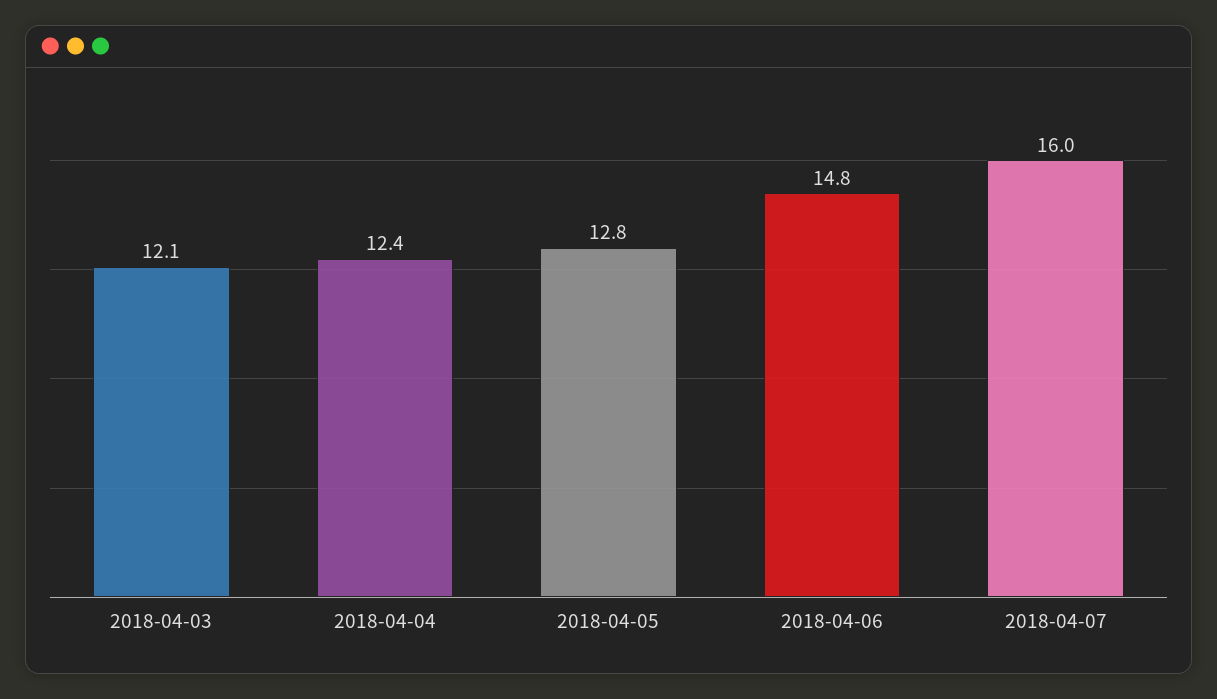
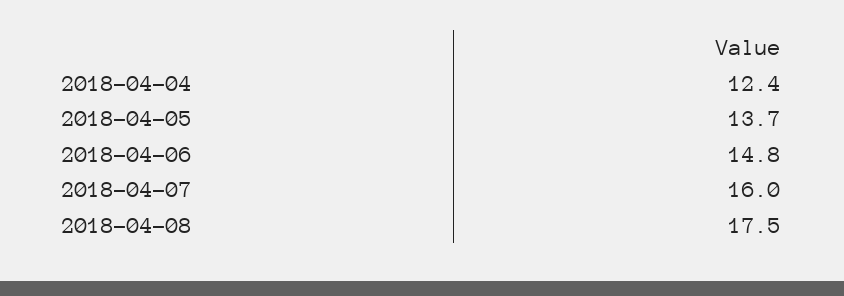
2018-04-03: 12.1 -> none
2018-04-05: 12.8 -> 13.7
2018-04-08: none -> 17.5

